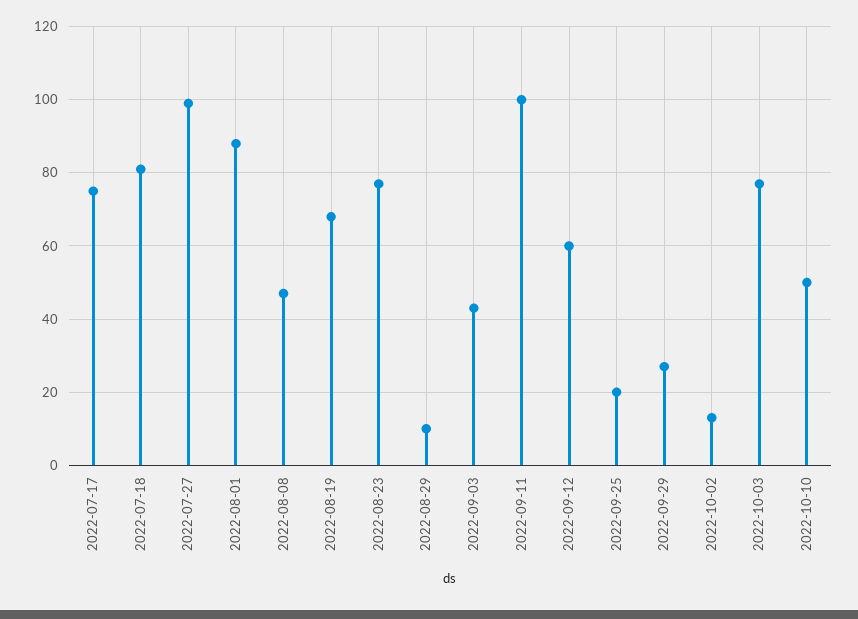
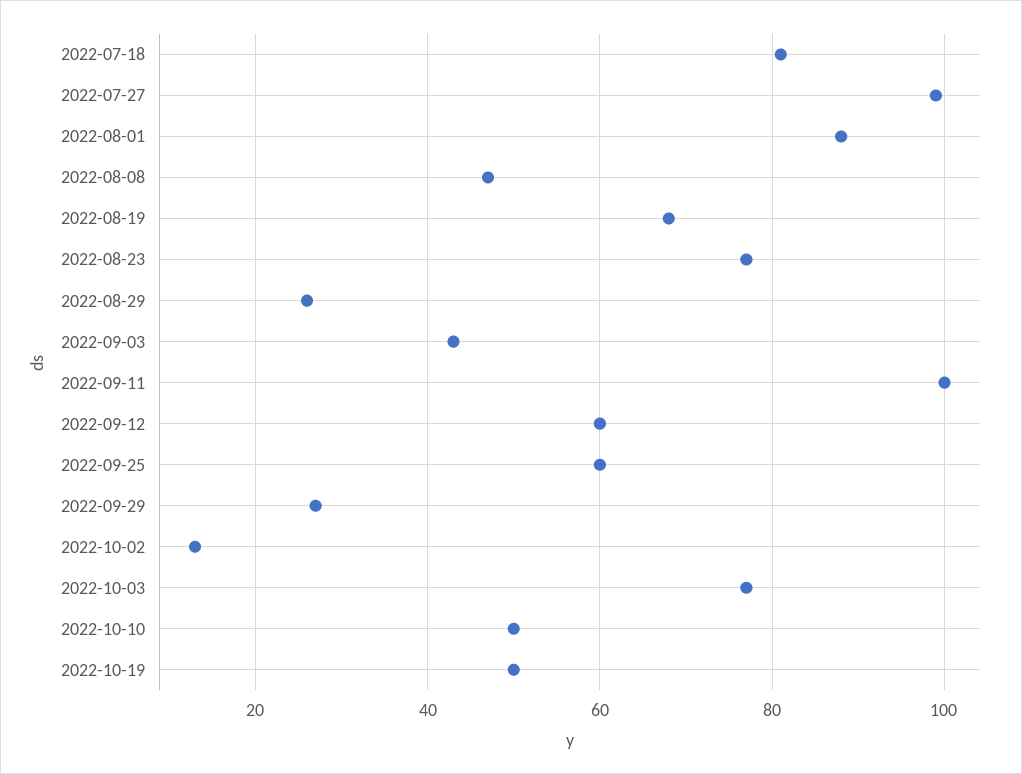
2022-07-17: 75 -> none
2022-08-29: 10 -> 25
2022-09-25: 20 -> 60
2022-10-19: none -> 50

